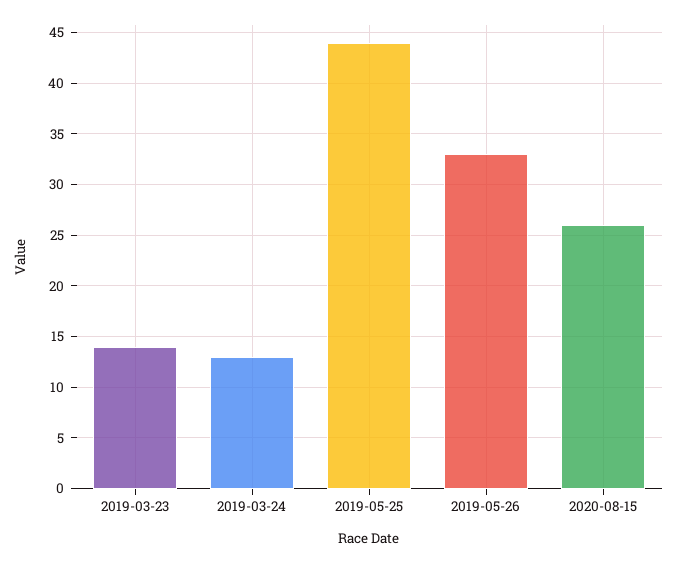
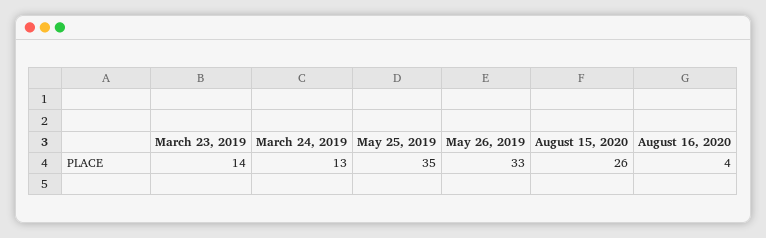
2019-05-25: 44 -> 35
August 16, 2020: none -> 4

